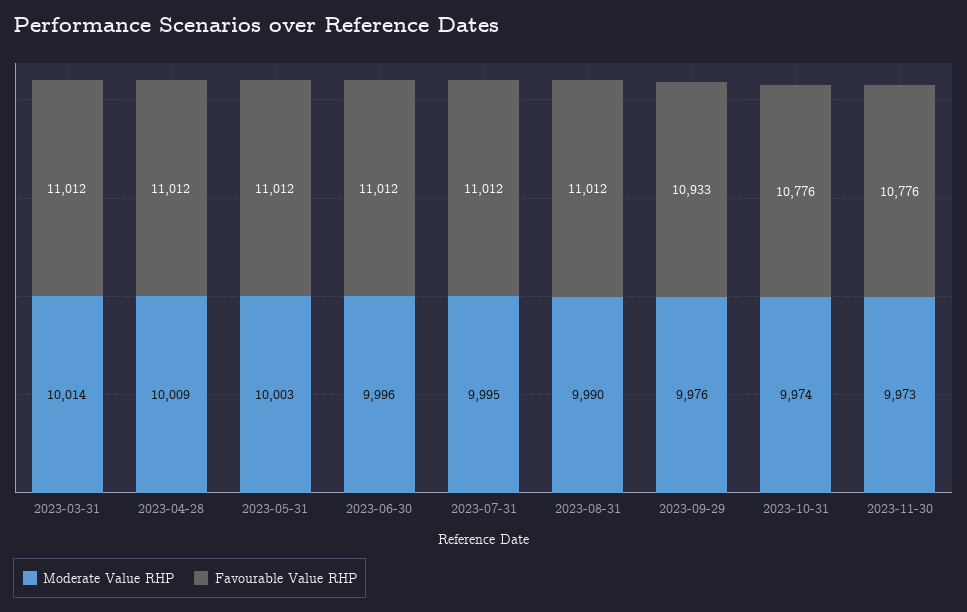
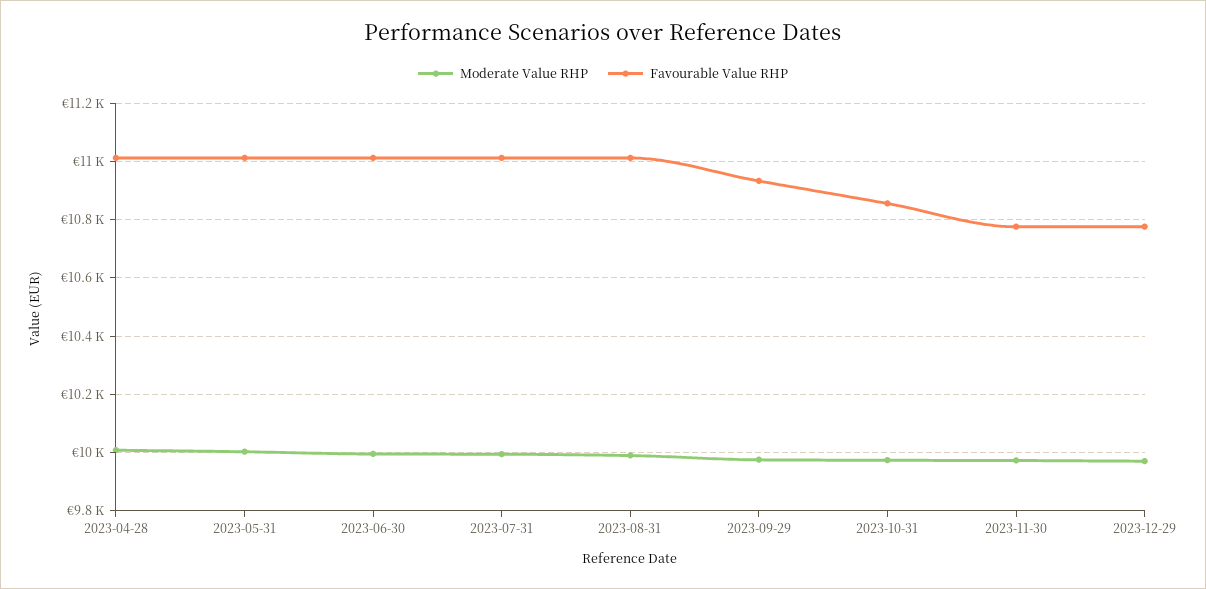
Moderate Value RHP, 2023-03-31: 10014 -> none
Favourable Value RHP, 2023-03-31: 11012 -> none
Favourable Value RHP, 2023-10-31: 10776 -> 10850
Moderate Value RHP, 2023-12-29: none -> 9975
Favourable Value RHP, 2023-12-29: none -> 10775

